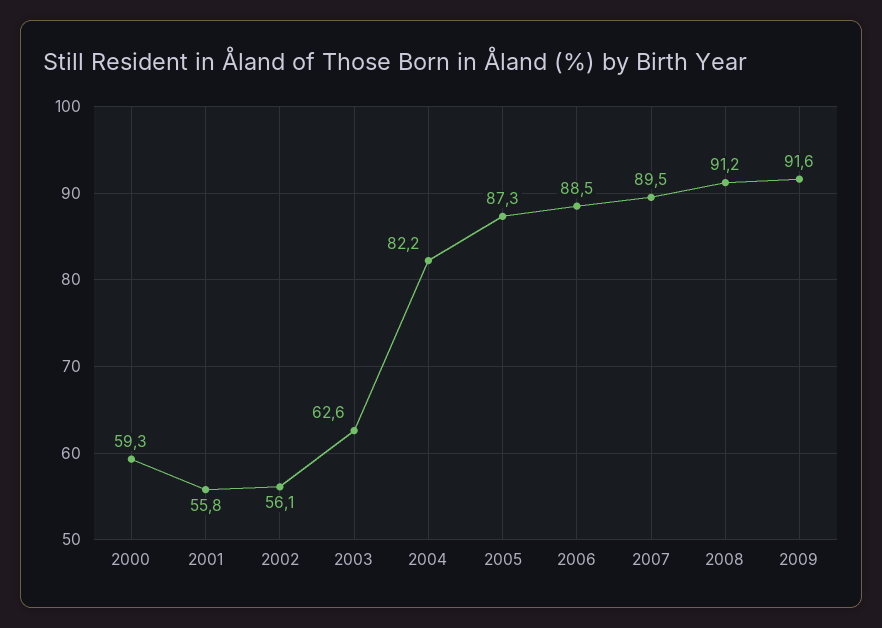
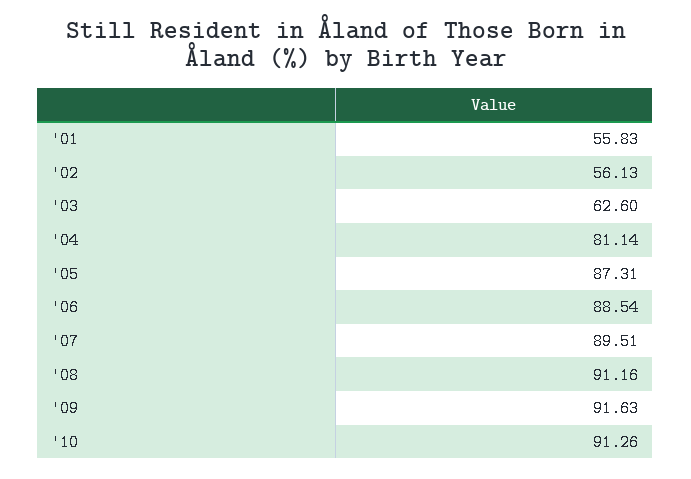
2000: 59.3 -> none
2004: 82.2 -> 81.14
'10: none -> 91.26

